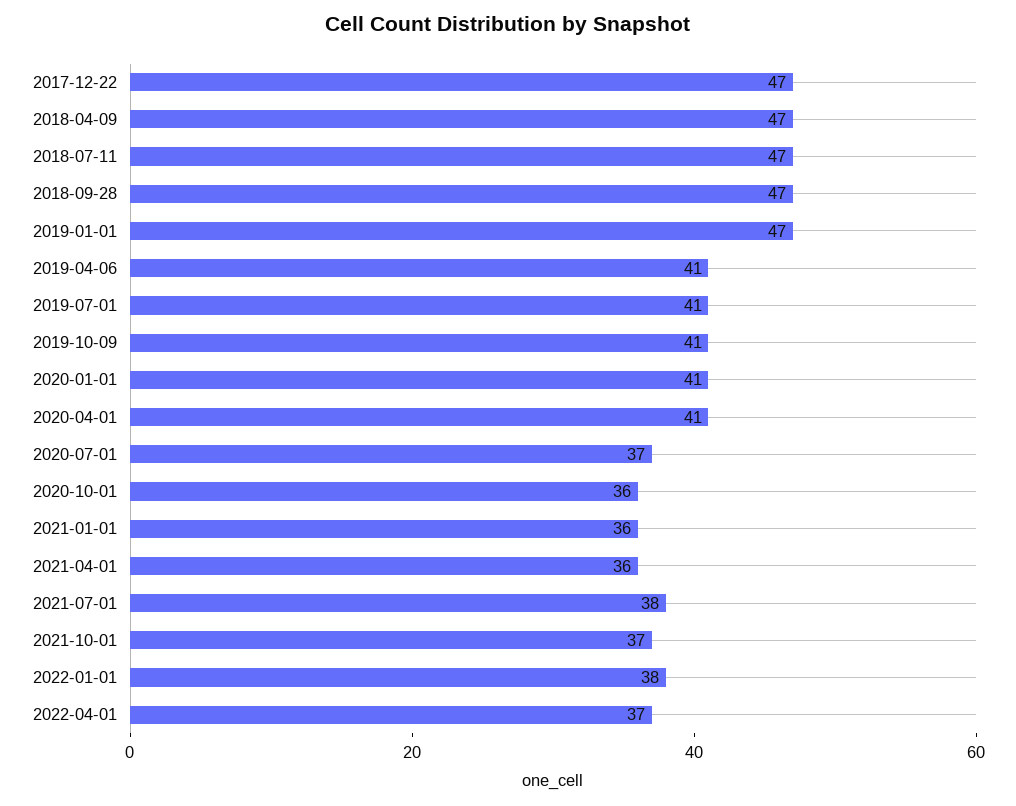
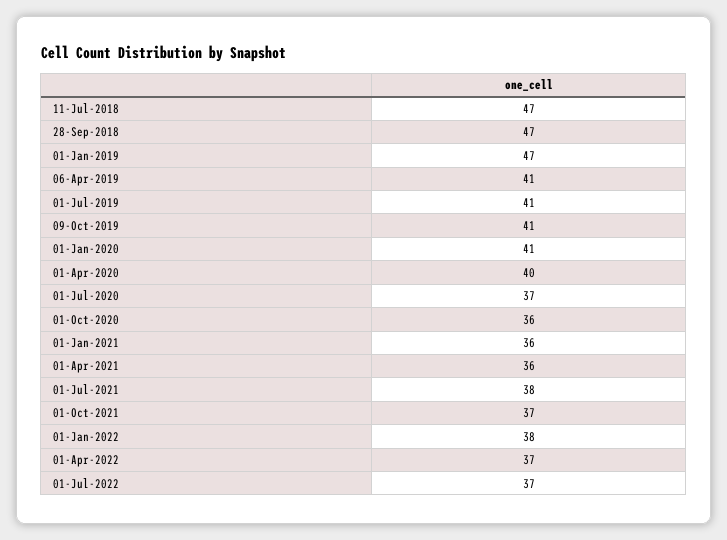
2017-12-22: 47 -> none
2018-04-09: 47 -> none
2020-04-01: 41 -> 40
01-Jul-2022: none -> 37

